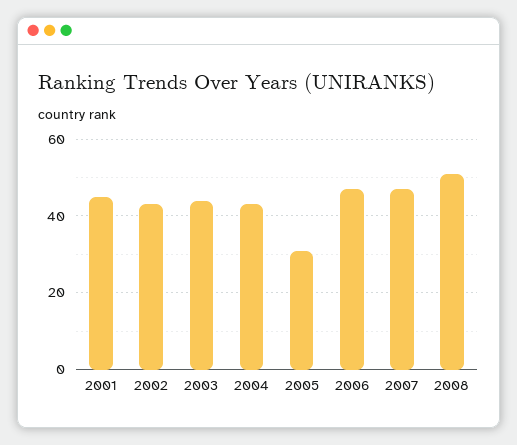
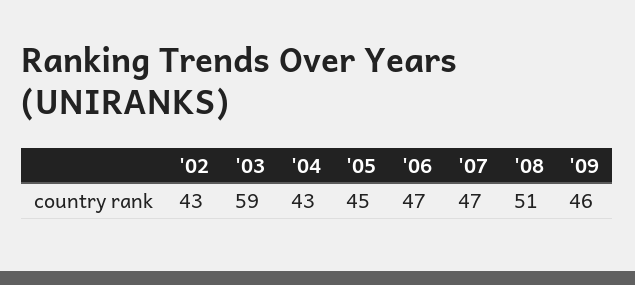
2001: 45 -> none
2003: 45 -> 59
2005: 30 -> 45
'09: none -> 46

